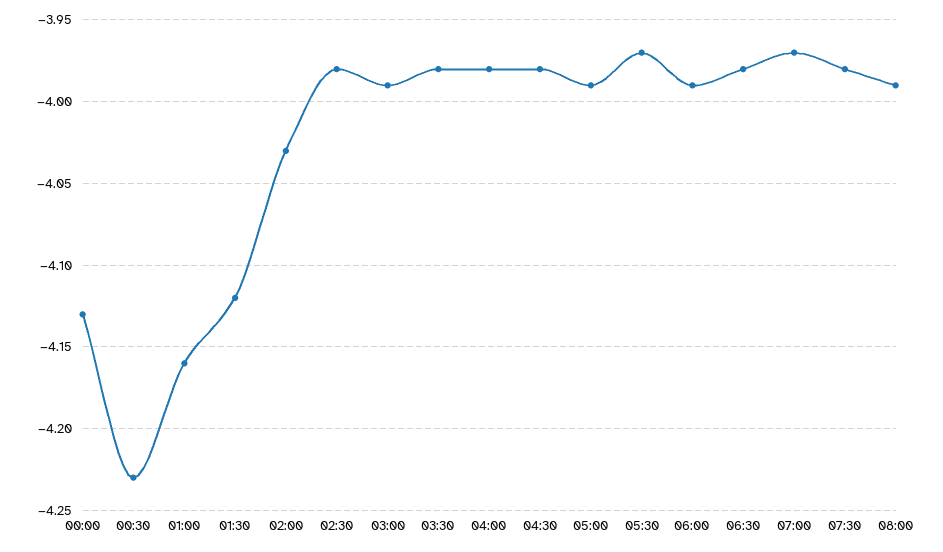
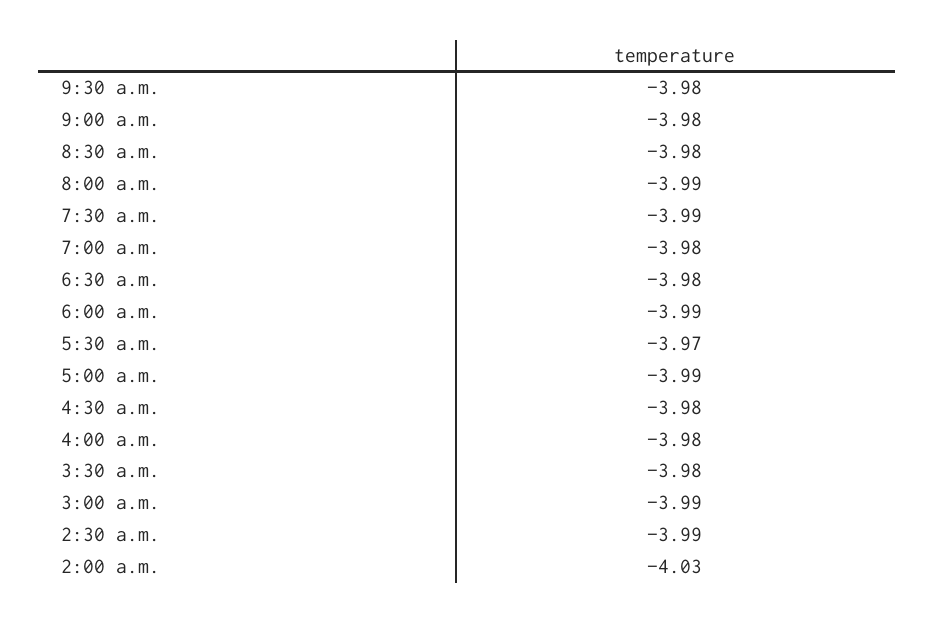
00:00: -4.13 -> none
00:30: -4.23 -> none
01:00: -4.16 -> none
01:30: -4.12 -> none
02:30: -3.98 -> -3.99
07:00: -3.97 -> -3.98
07:30: -3.98 -> -3.99
9:30 a.m.: none -> -3.98
9:00 a.m.: none -> -3.98
8:30 a.m.: none -> -3.98

